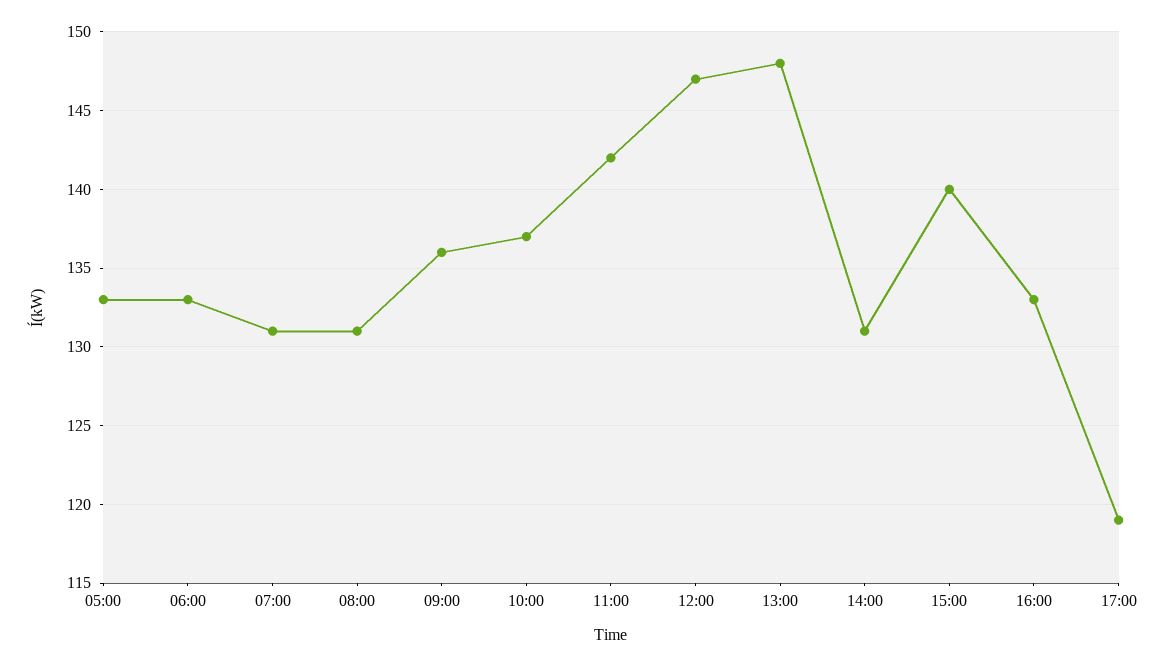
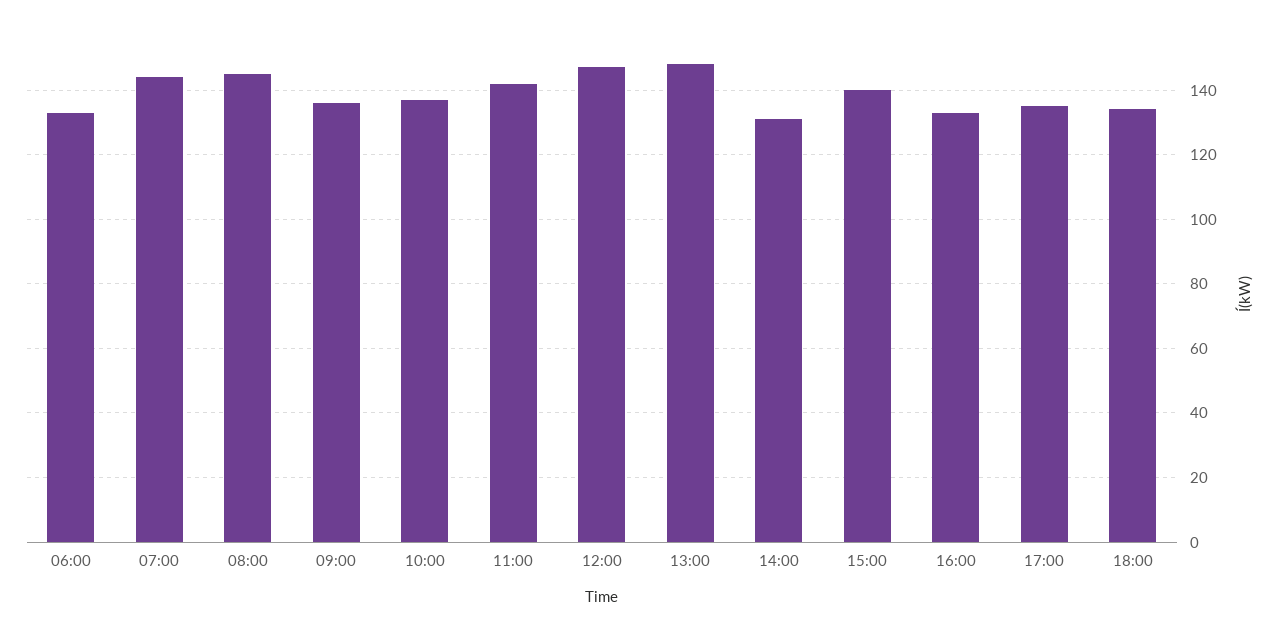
05:00: 133 -> none
07:00: 131 -> 145
08:00: 131 -> 145
17:00: 119 -> 135
18:00: none -> 135

